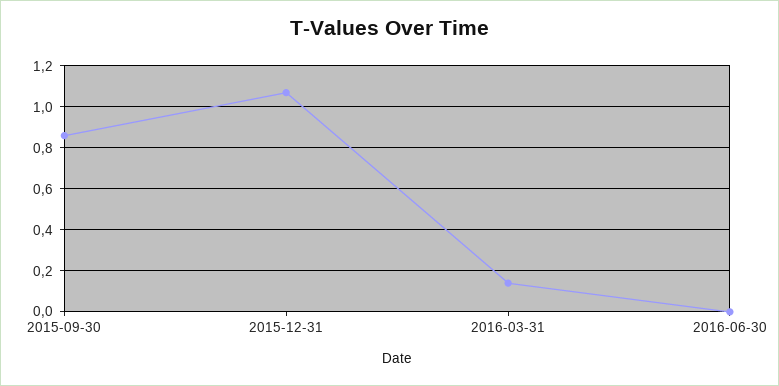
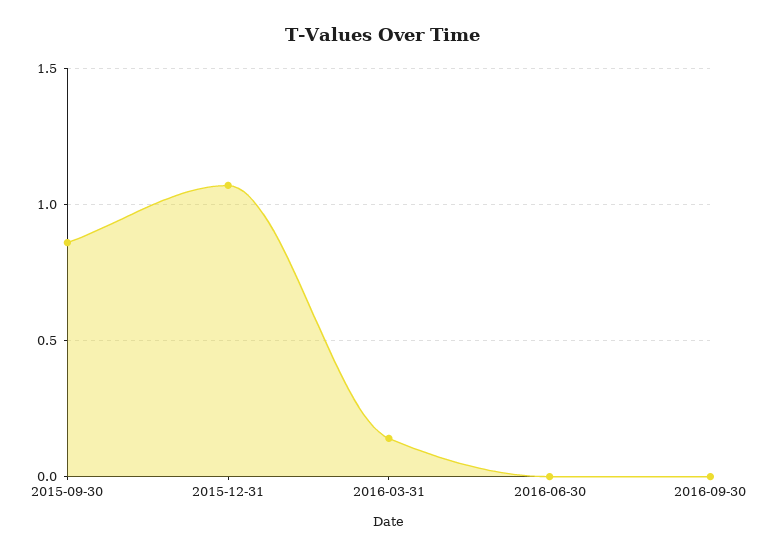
2016-09-30: none -> 0

